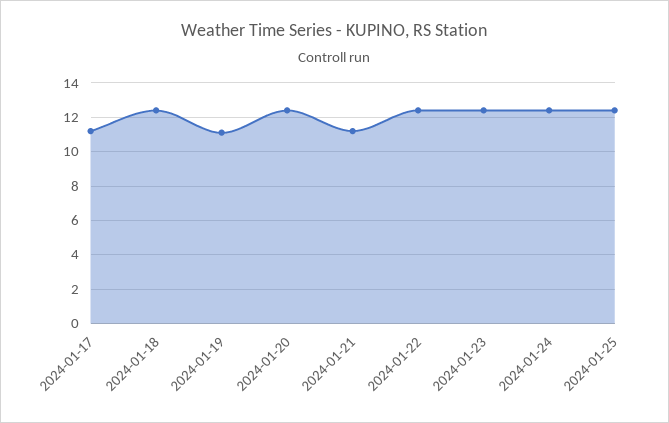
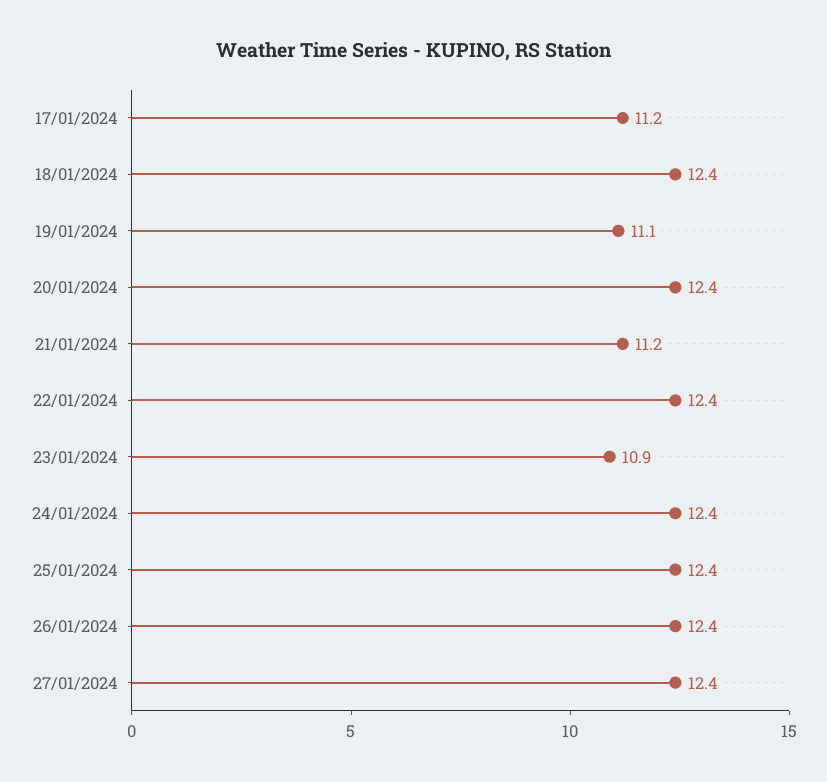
2024-01-23: 12.5 -> 10.9
26/01/2024: none -> 12.4
27/01/2024: none -> 12.4

